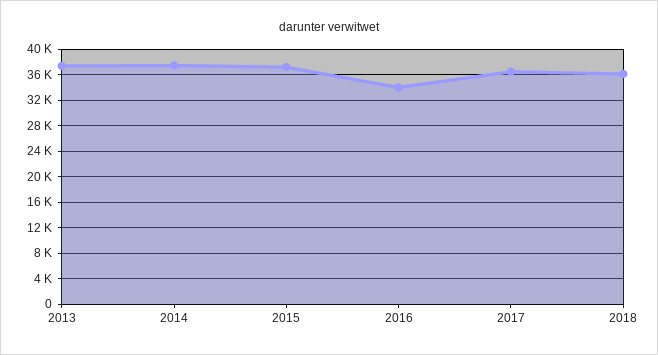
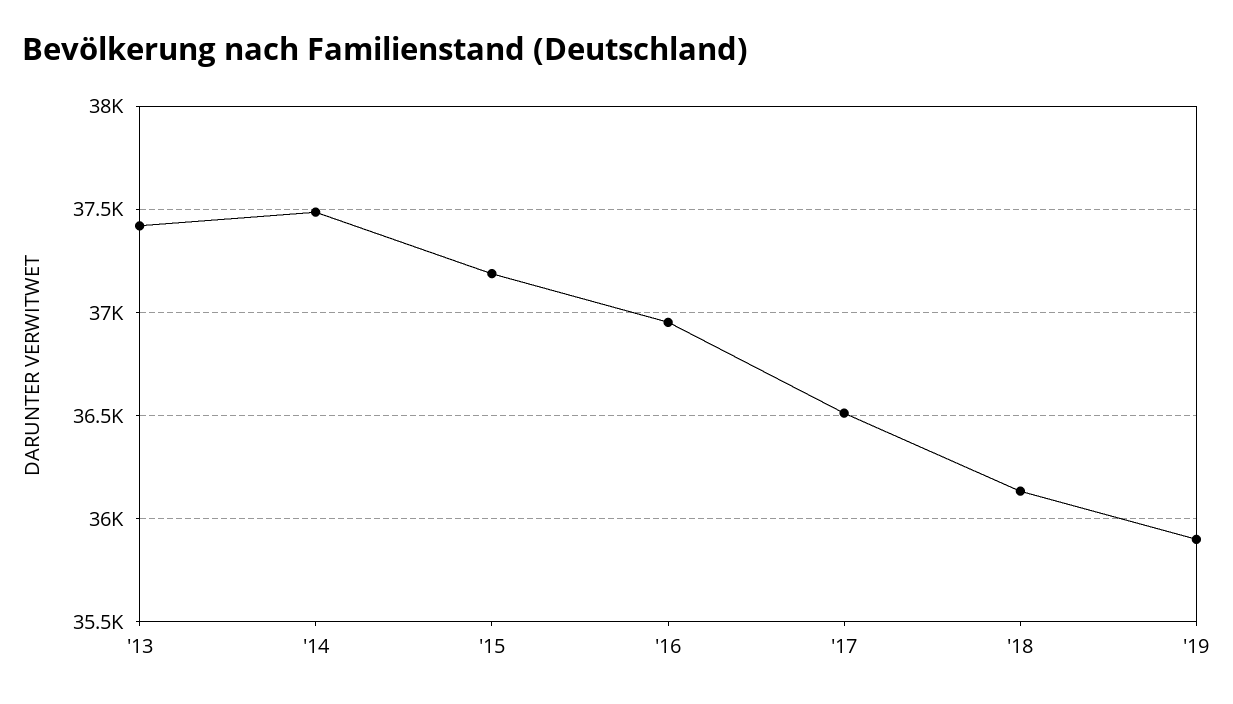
2016: 34000 -> 36950
'19: none -> 35900

